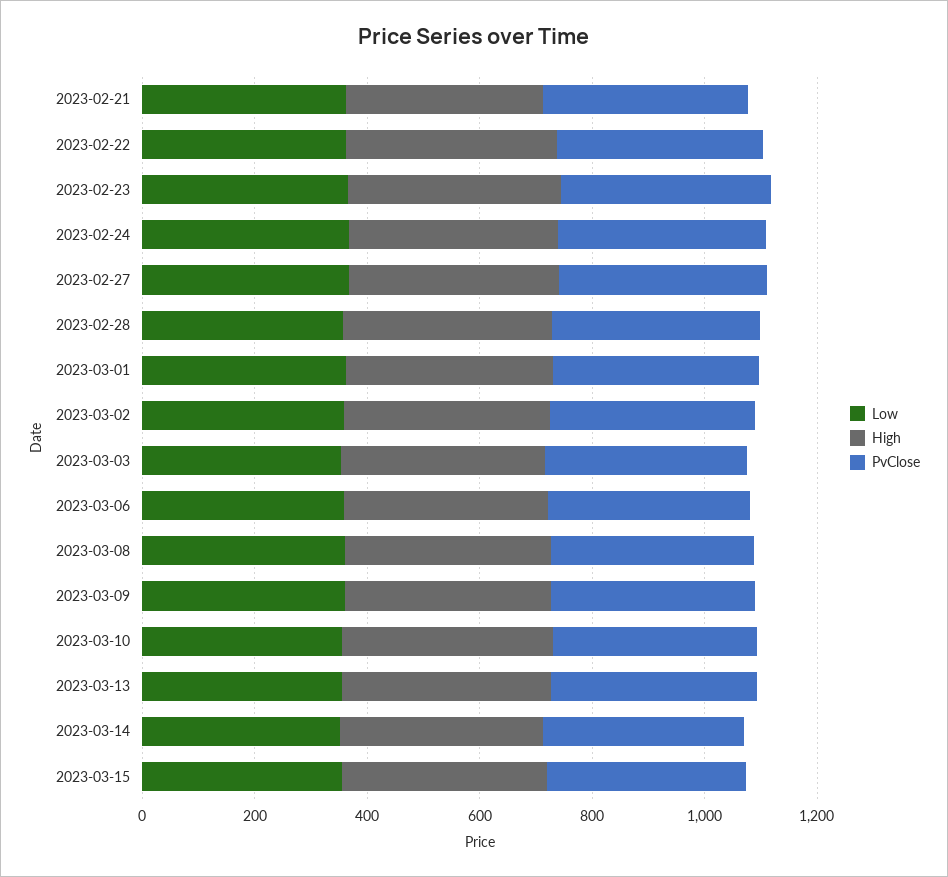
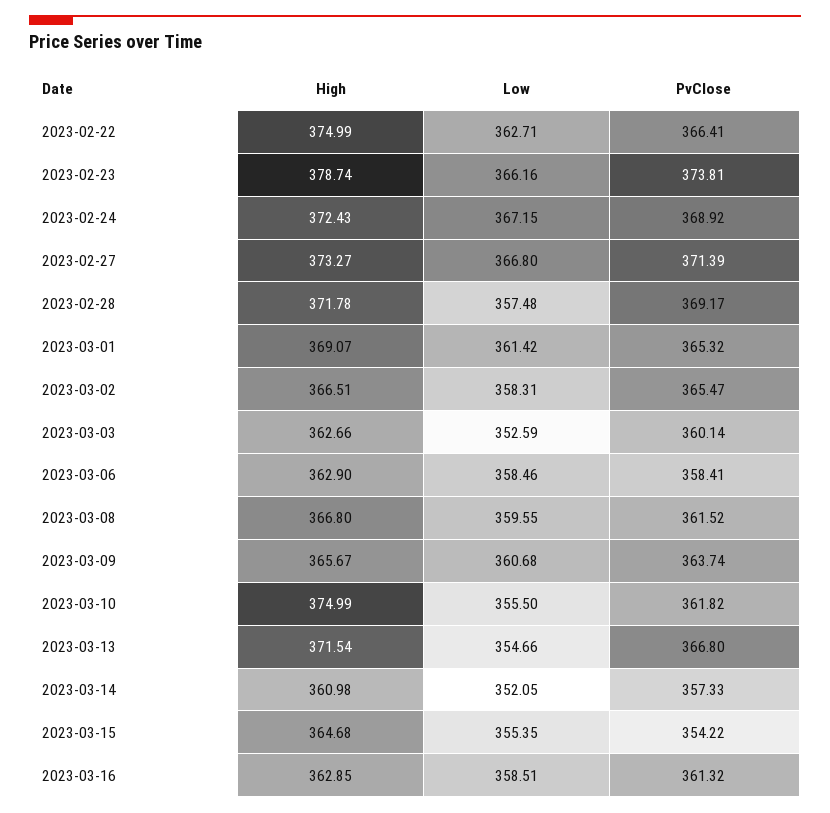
Low, 2023-02-21: 350 -> none
High, 2023-02-21: 350 -> none
PvClose, 2023-02-21: 350 -> none
High, 2023-03-16: none -> 362.85
Low, 2023-03-16: none -> 358.51
PvClose, 2023-03-16: none -> 361.32

